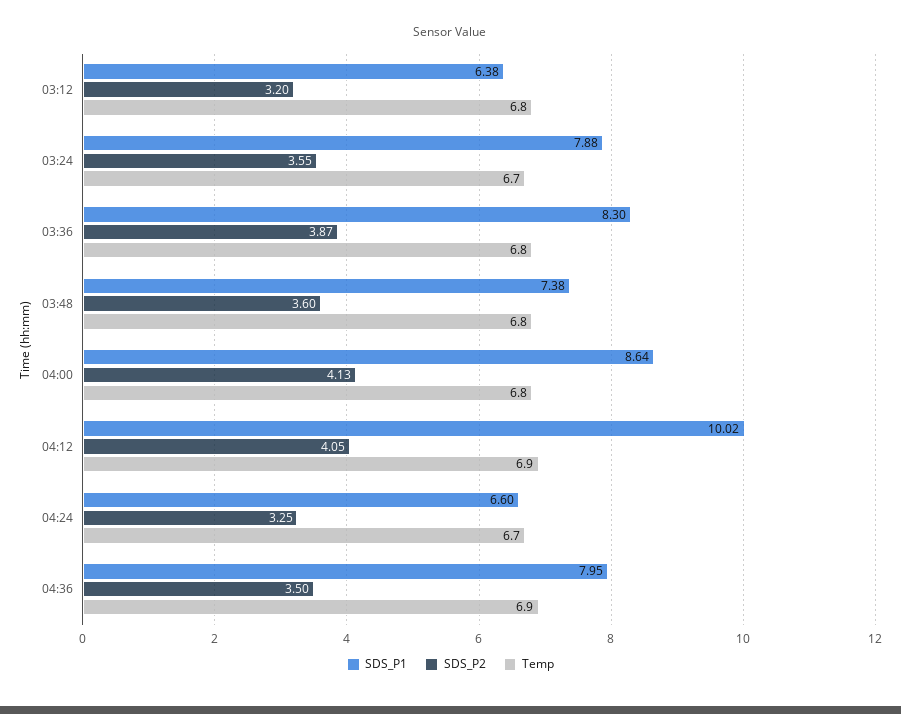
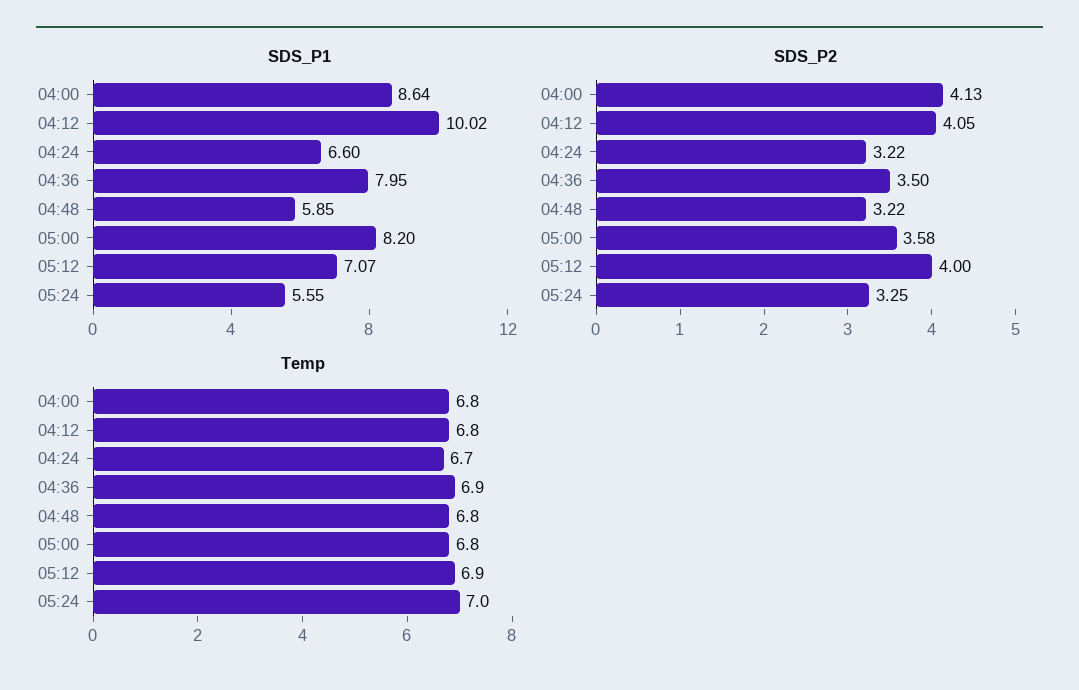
SDS_P1, 03:12: 6.38 -> none
SDS_P2, 03:12: 3.2 -> none
Temp, 03:12: 6.8 -> none
SDS_P1, 03:24: 7.88 -> none
SDS_P2, 03:24: 3.55 -> none
Temp, 03:24: 6.7 -> none
SDS_P1, 03:36: 8.3 -> none
SDS_P2, 03:36: 3.87 -> none
Temp, 03:36: 6.8 -> none
SDS_P1, 03:48: 7.38 -> none
SDS_P2, 03:48: 3.6 -> none
Temp, 03:48: 6.8 -> none
Temp, 04:12: 6.9 -> 6.8
SDS_P2, 04:24: 3.25 -> 3.22
SDS_P1, 04:48: none -> 5.85
SDS_P1, 05:00: none -> 8.2
SDS_P1, 05:12: none -> 7.07
SDS_P1, 05:24: none -> 5.55
SDS_P2, 04:48: none -> 3.22
SDS_P2, 05:00: none -> 3.58
SDS_P2, 05:12: none -> 4
SDS_P2, 05:24: none -> 3.25
Temp, 04:48: none -> 6.8
Temp, 05:00: none -> 6.8
Temp, 05:12: none -> 6.9
Temp, 05:24: none -> 7

